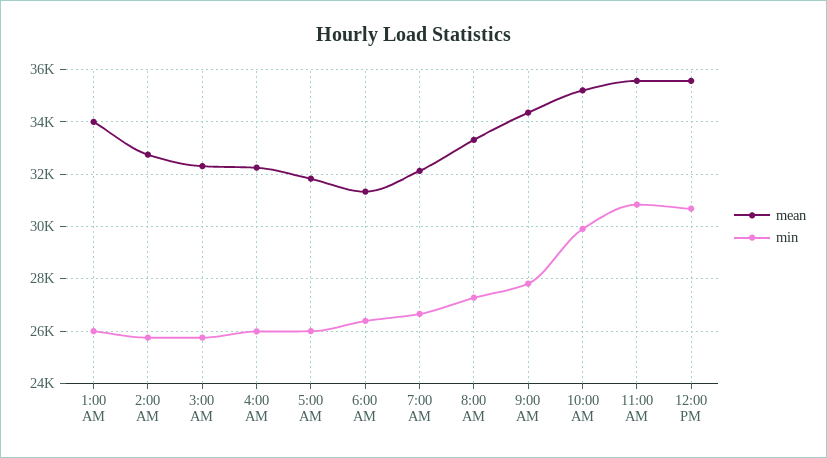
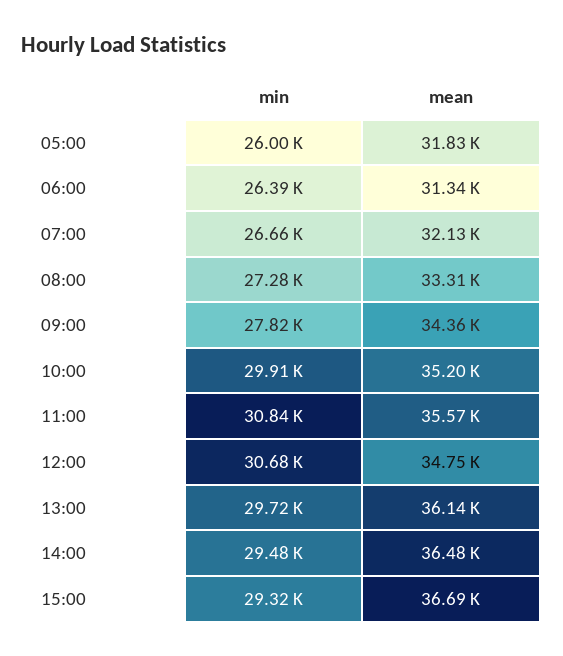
mean, 1:00 AM: 34000 -> none
min, 1:00 AM: 26000 -> none
mean, 2:00 AM: 32750 -> none
min, 2:00 AM: 25750 -> none
mean, 3:00 AM: 32250 -> none
min, 3:00 AM: 25750 -> none
mean, 4:00 AM: 32250 -> none
min, 4:00 AM: 26000 -> none
mean, 12:00 PM: 35500 -> 34750
min, 13:00: none -> 29720
mean, 13:00: none -> 36140
min, 14:00: none -> 29480
mean, 14:00: none -> 36480
min, 15:00: none -> 29320
mean, 15:00: none -> 36690

